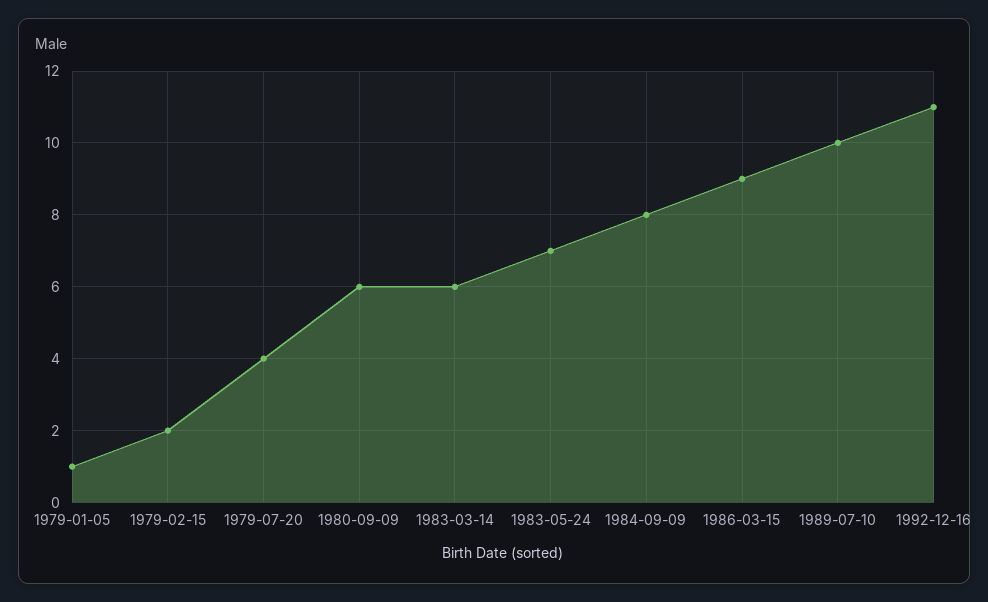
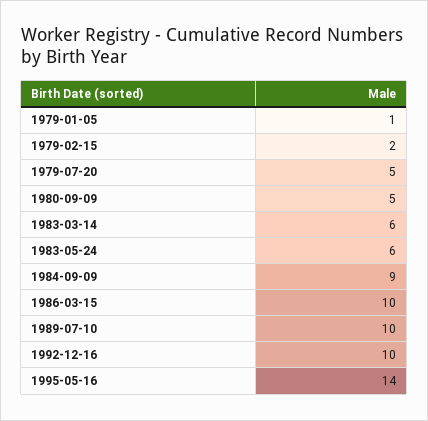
1979-07-20: 4 -> 5
1980-09-09: 6 -> 5
1983-05-24: 7 -> 6
1984-09-09: 8 -> 9
1986-03-15: 9 -> 10
1992-12-16: 11 -> 10
1995-05-16: none -> 14

